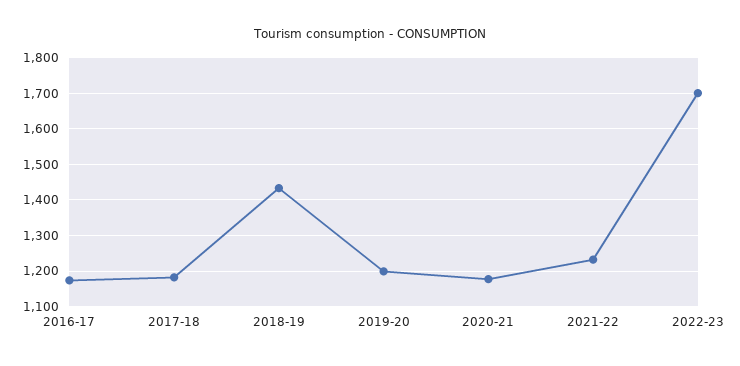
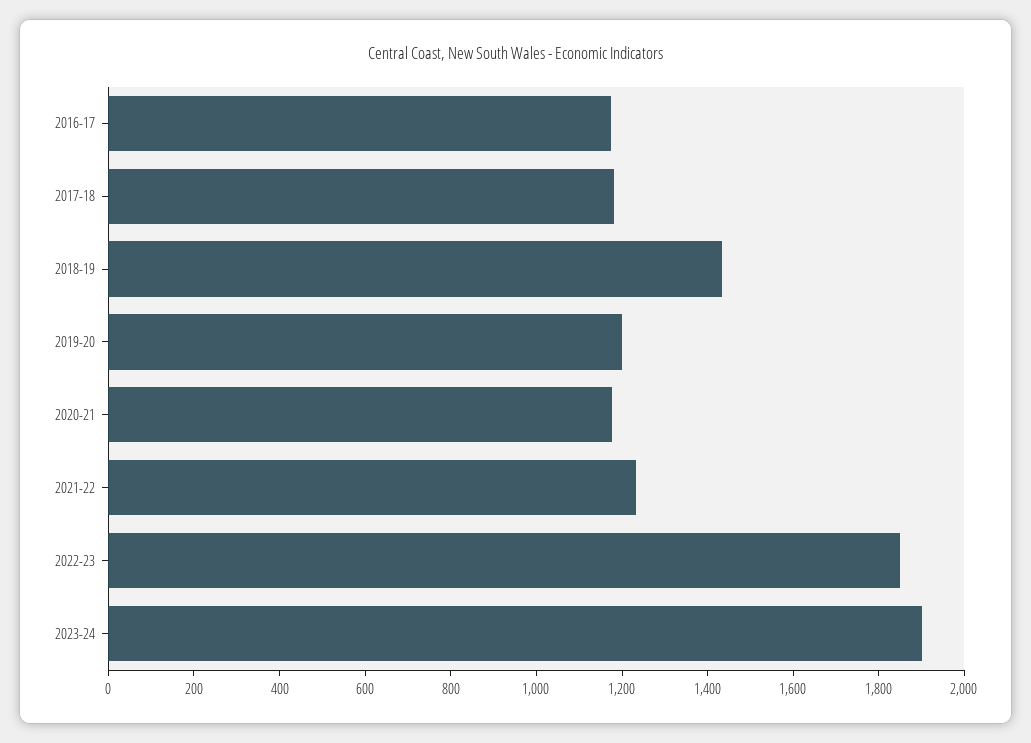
2022-23: 1700 -> 1850
2023-24: none -> 1900

